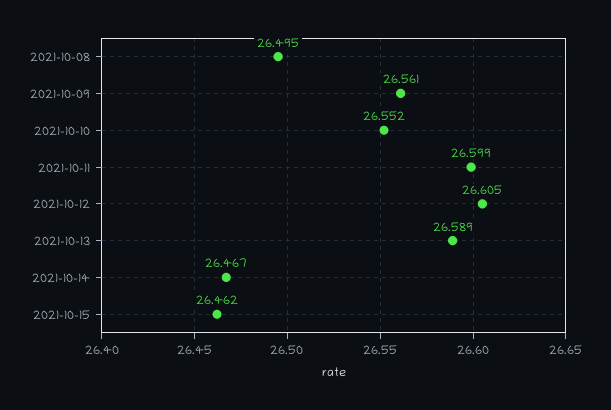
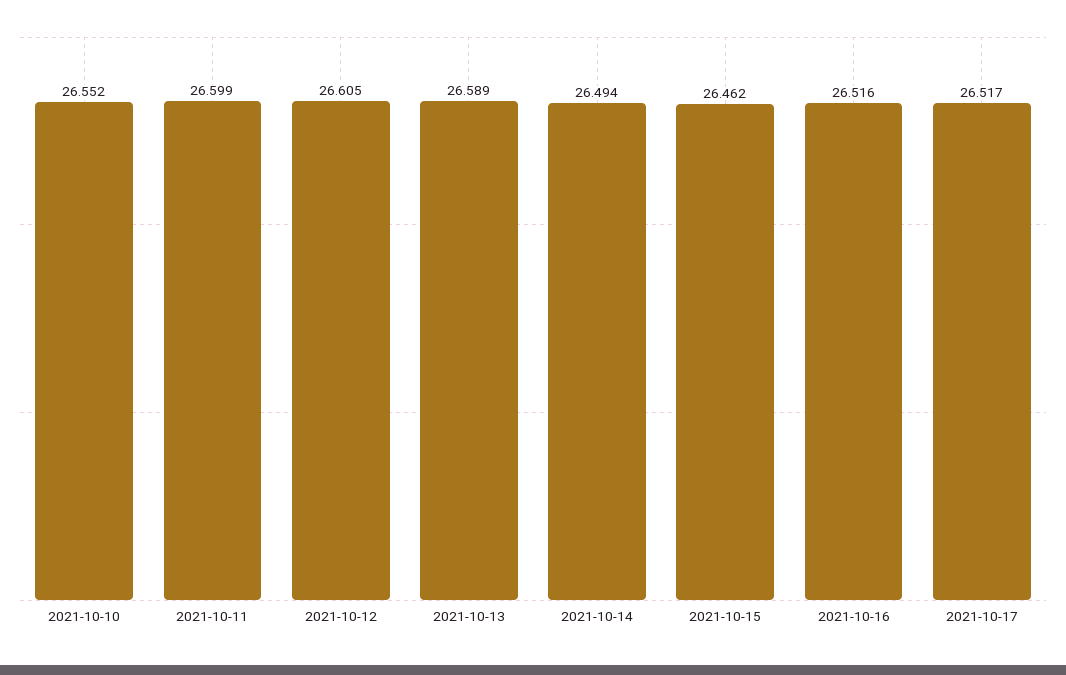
2021-10-08: 26.495 -> none
2021-10-09: 26.561 -> none
2021-10-14: 26.467 -> 26.494
2021-10-16: none -> 26.516
2021-10-17: none -> 26.517

